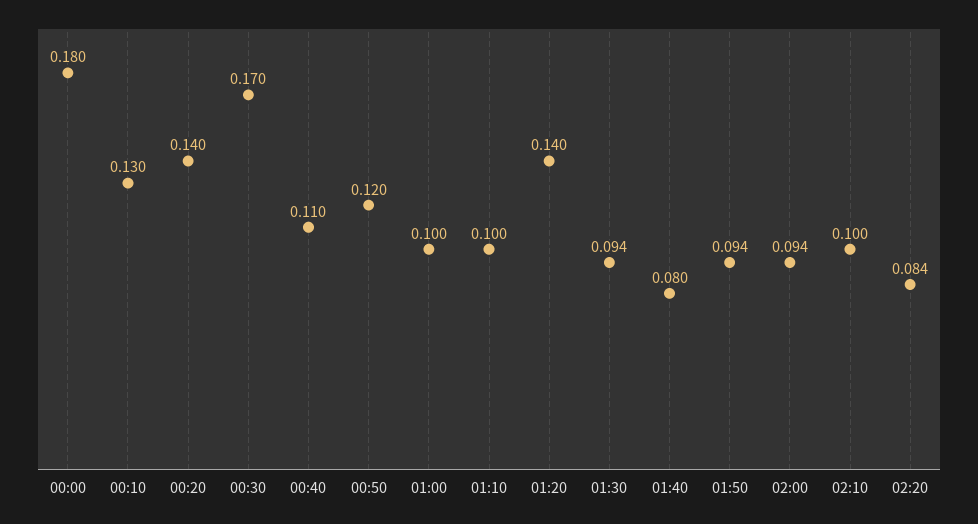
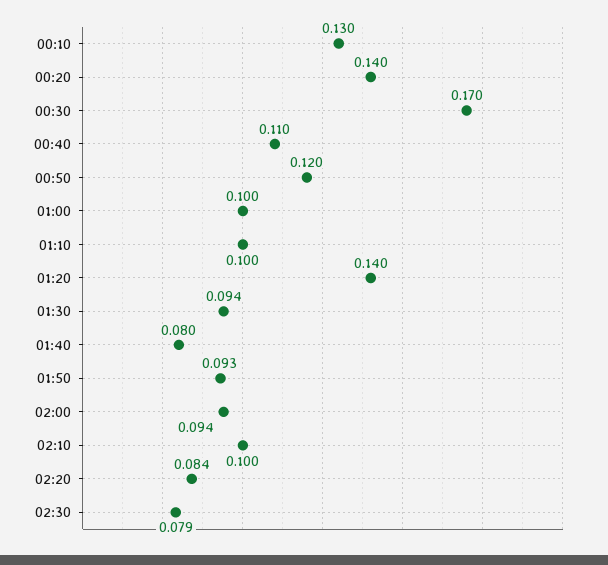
00:00: 0.18 -> none
01:50: 0.094 -> 0.093
02:30: none -> 0.079

